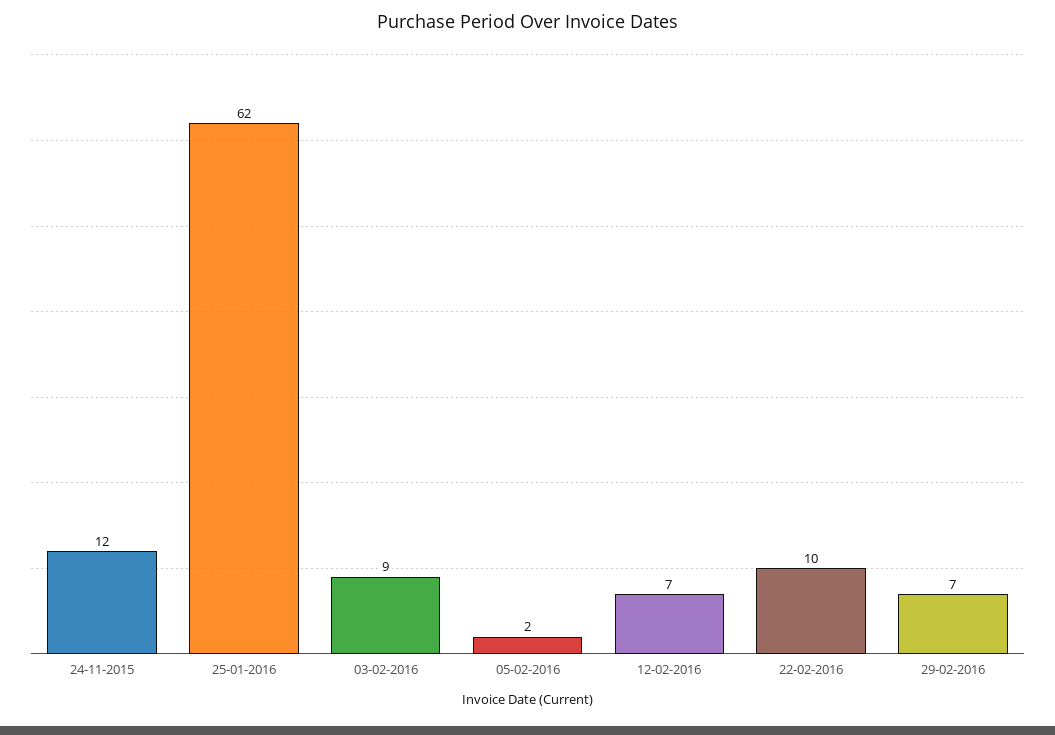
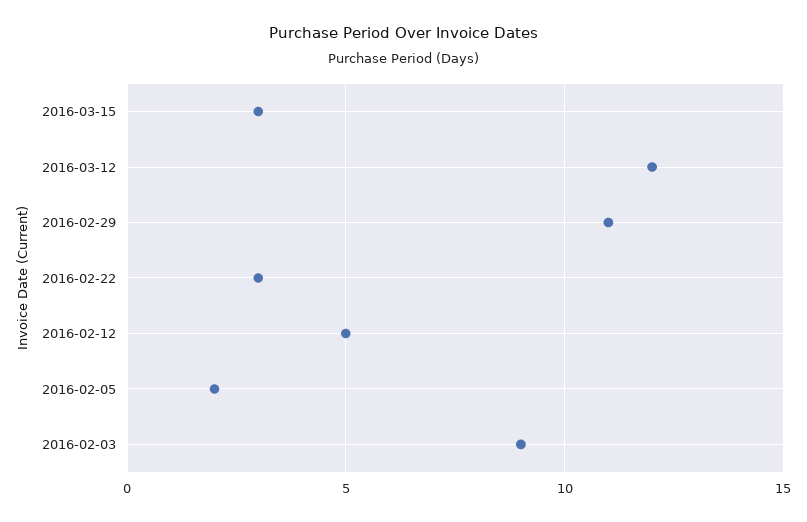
24-11-2015: 12 -> none
25-01-2016: 62 -> none
12-02-2016: 7 -> 5
22-02-2016: 10 -> 3
29-02-2016: 7 -> 11
2016-03-15: none -> 3
2016-03-12: none -> 12

